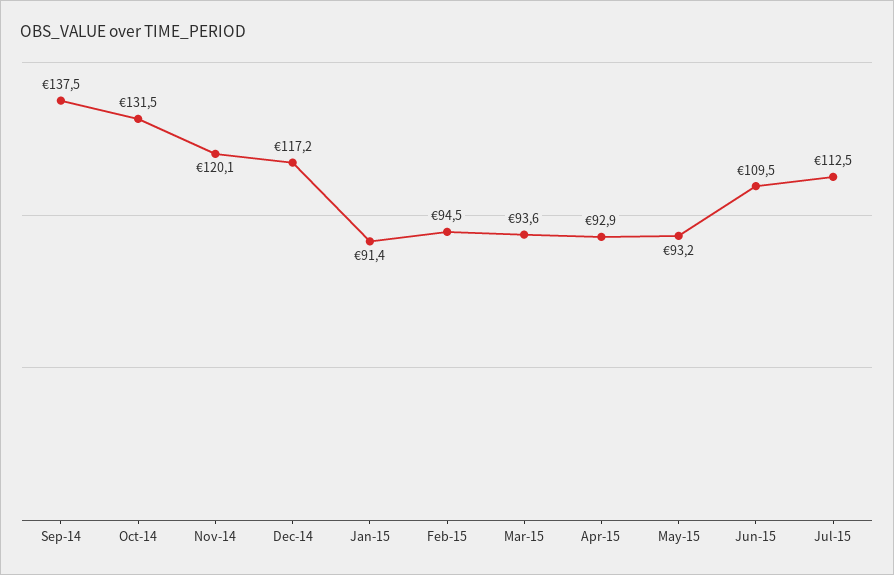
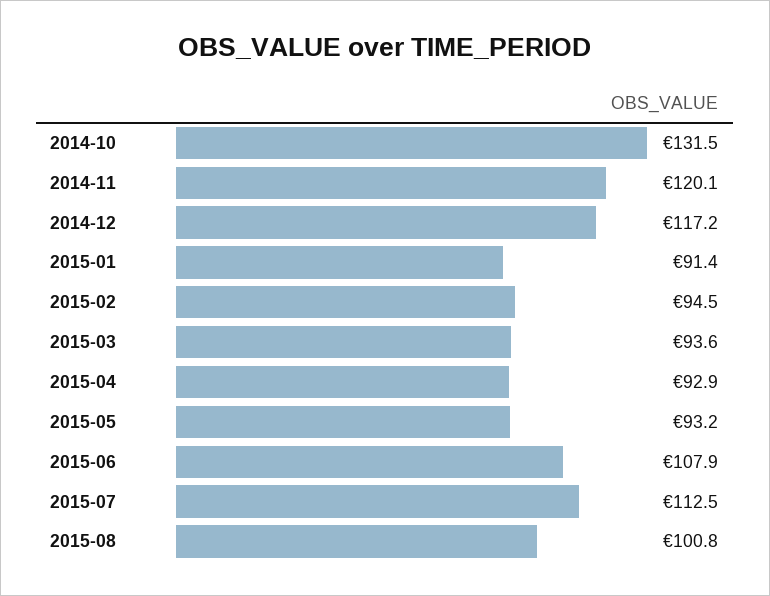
Sep-14: 137.5 -> none
Jun-15: 109.5 -> 107.9
2015-08: none -> 100.8

